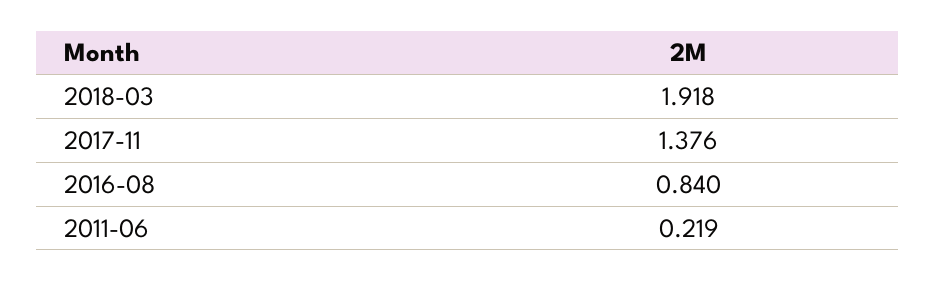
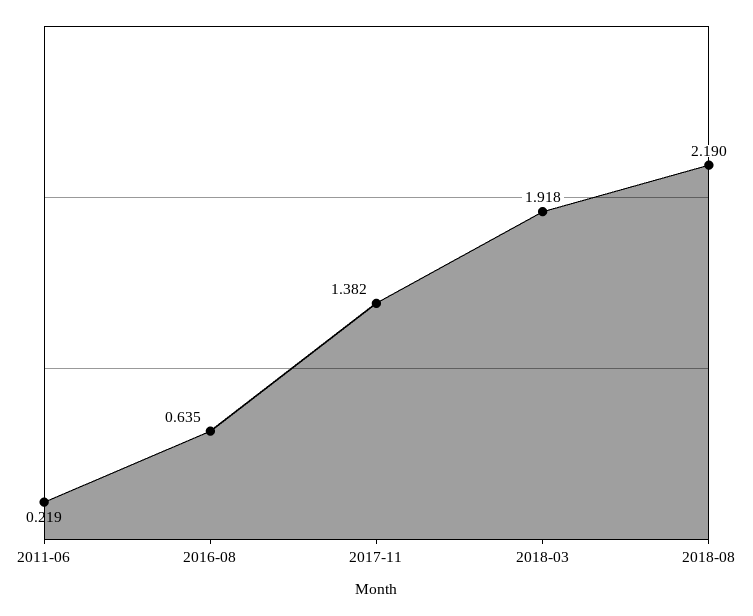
2017-11: 1.376 -> 1.382
2016-08: 0.84 -> 0.635
2018-08: none -> 2.19

